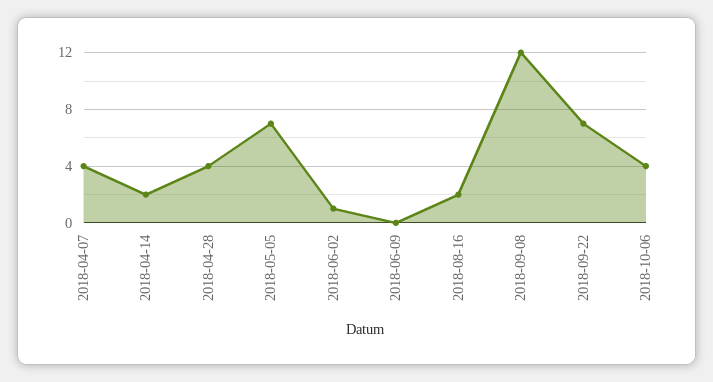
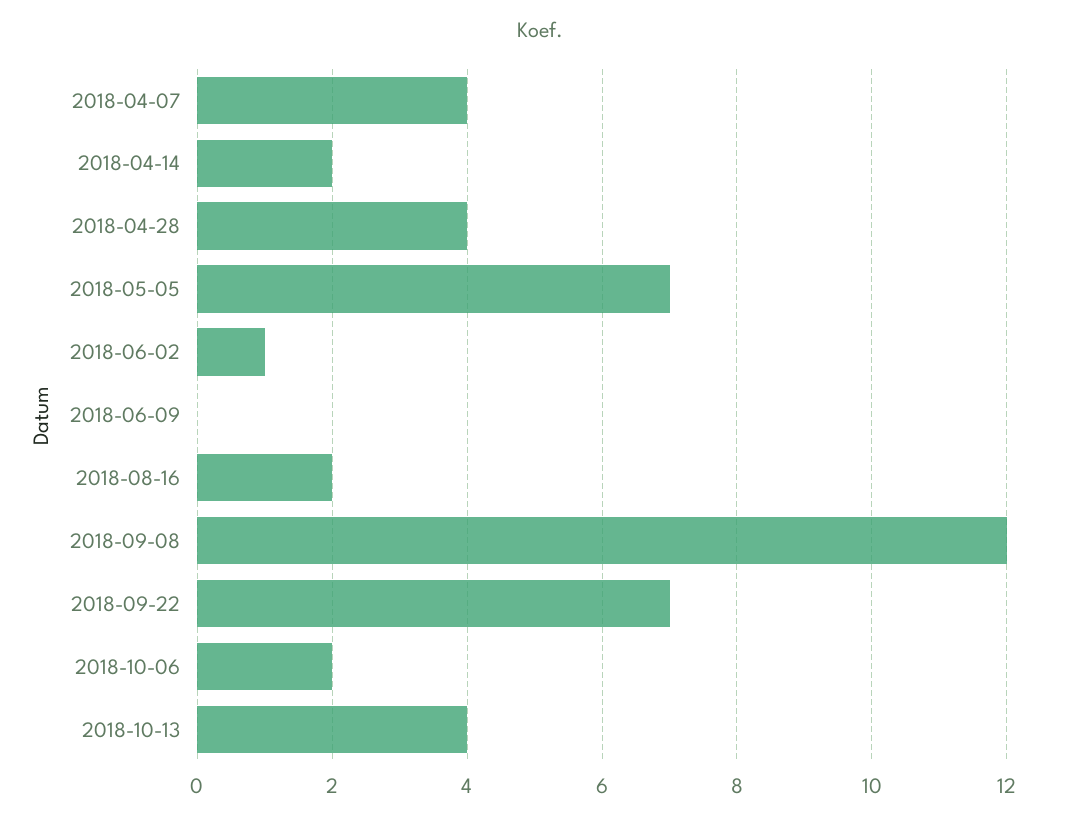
2018-10-06: 4 -> 2
2018-10-13: none -> 4

